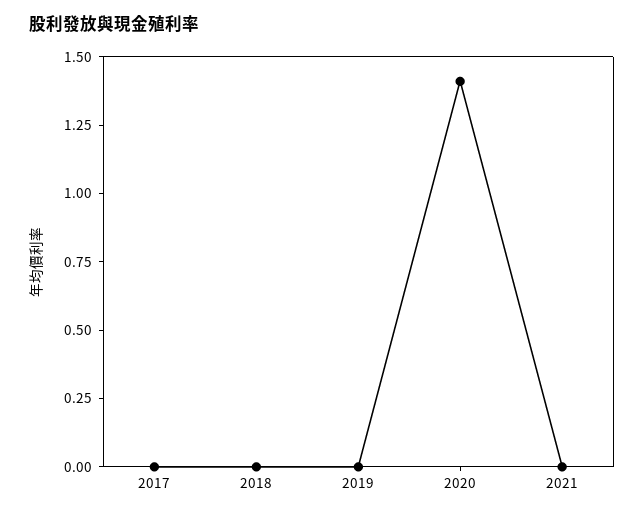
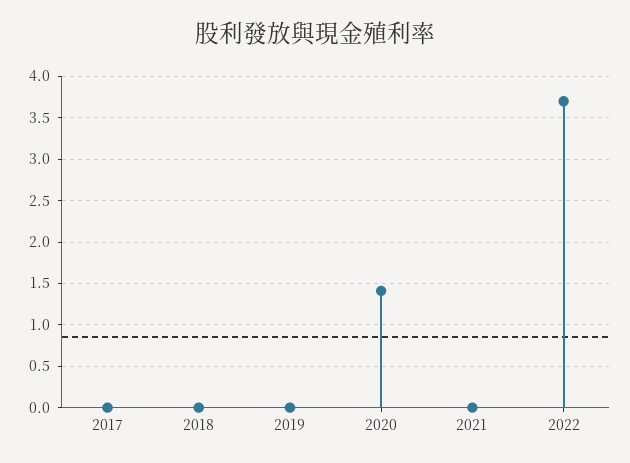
2022: none -> 3.7

